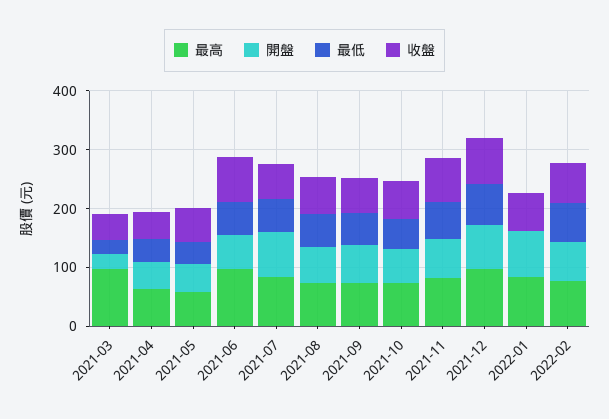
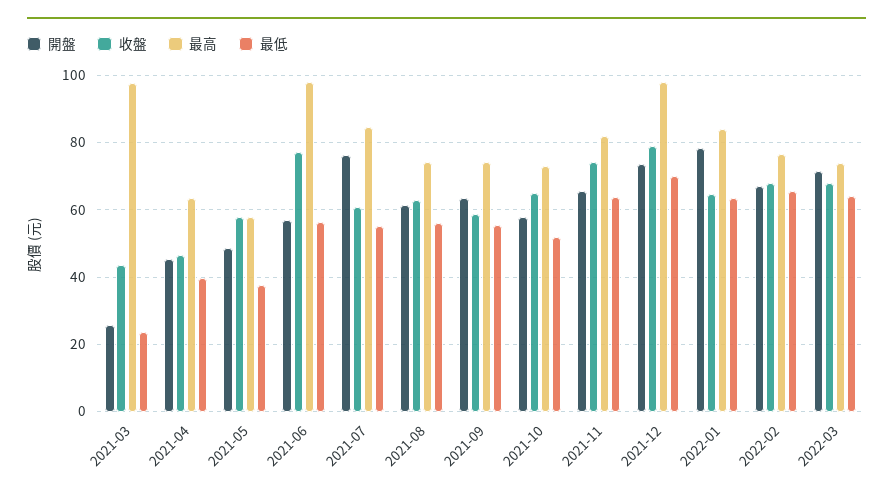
最低, 2022-01: 0 -> 64
開盤, 2022-03: none -> 72
收盤, 2022-03: none -> 68
最高, 2022-03: none -> 74
最低, 2022-03: none -> 64

